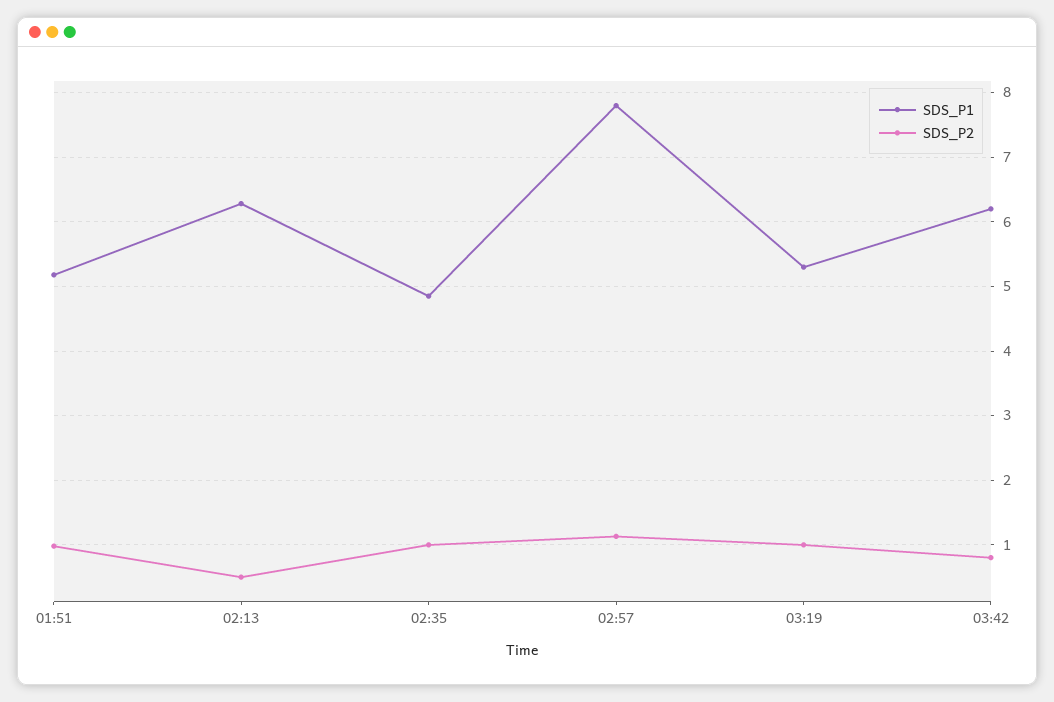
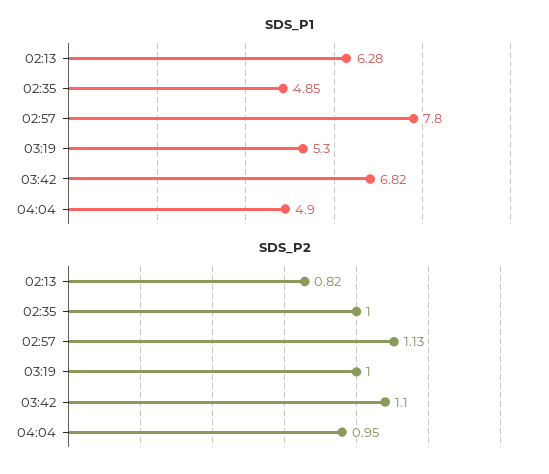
SDS_P1, 01:51: 5.2 -> none
SDS_P2, 01:51: 1 -> none
SDS_P2, 02:13: 0.5 -> 0.82
SDS_P1, 03:42: 6.2 -> 6.82
SDS_P2, 03:42: 0.8 -> 1.1
SDS_P1, 04:04: none -> 4.9
SDS_P2, 04:04: none -> 0.95

